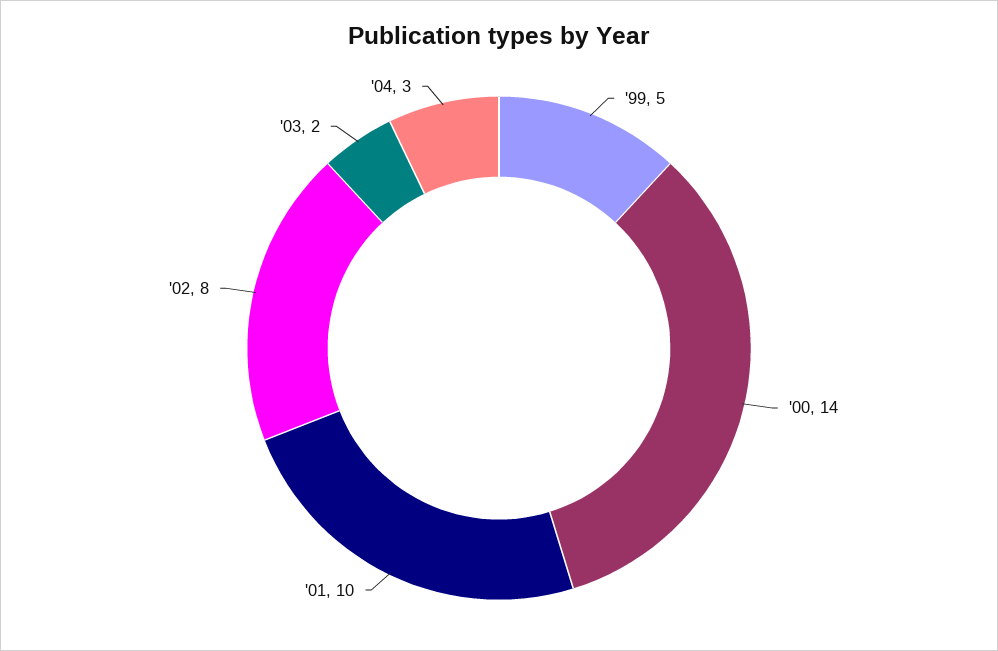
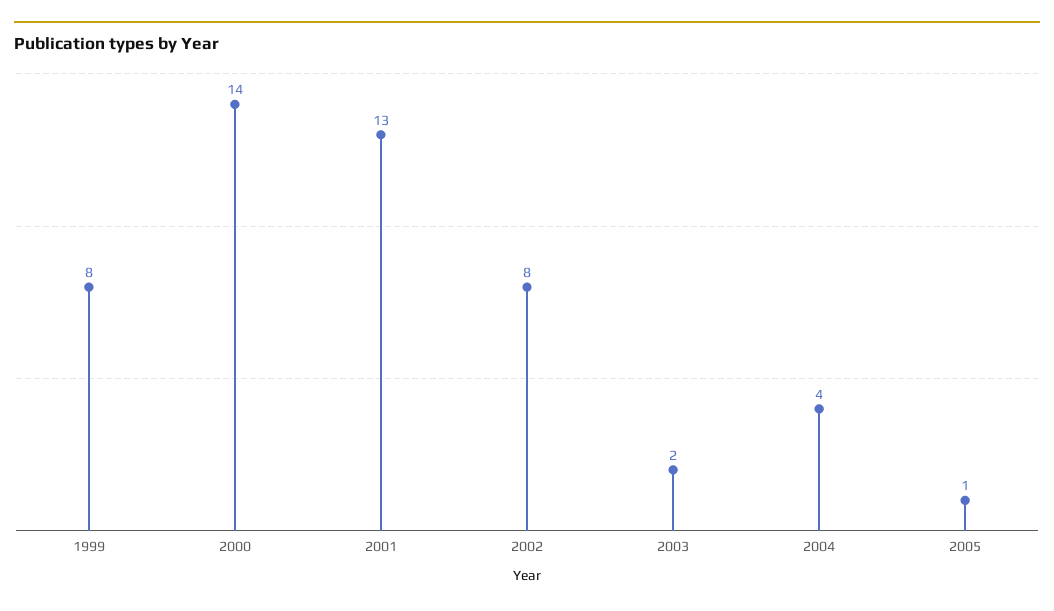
'99: 5 -> 8
'01: 10 -> 13
'04: 3 -> 4
2005: none -> 1

